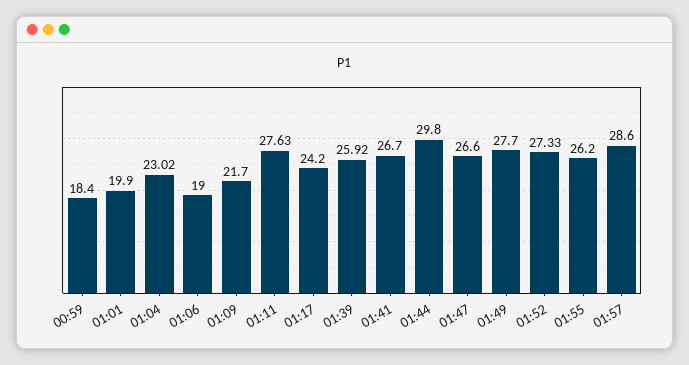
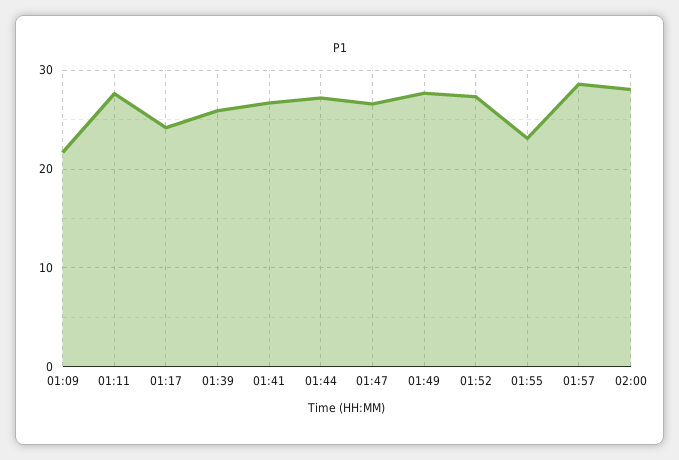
00:59: 18.4 -> none
01:01: 19.9 -> none
01:04: 23.02 -> none
01:06: 19 -> none
01:44: 29.8 -> 27
01:55: 26.2 -> 23
02:00: none -> 28

